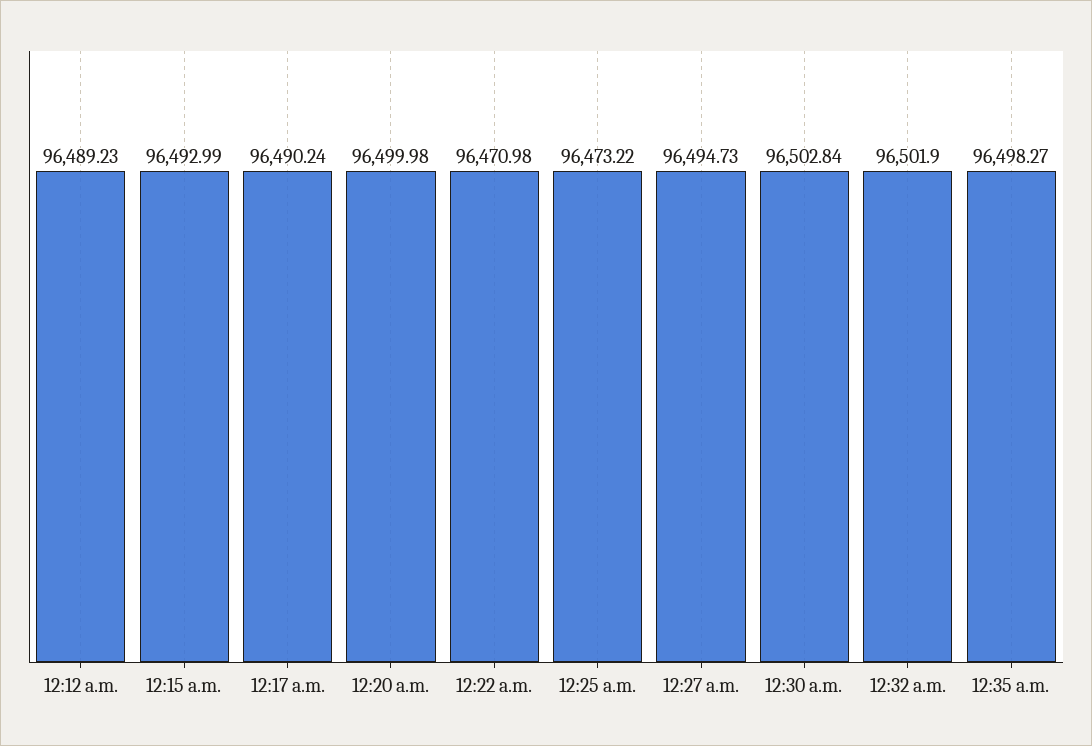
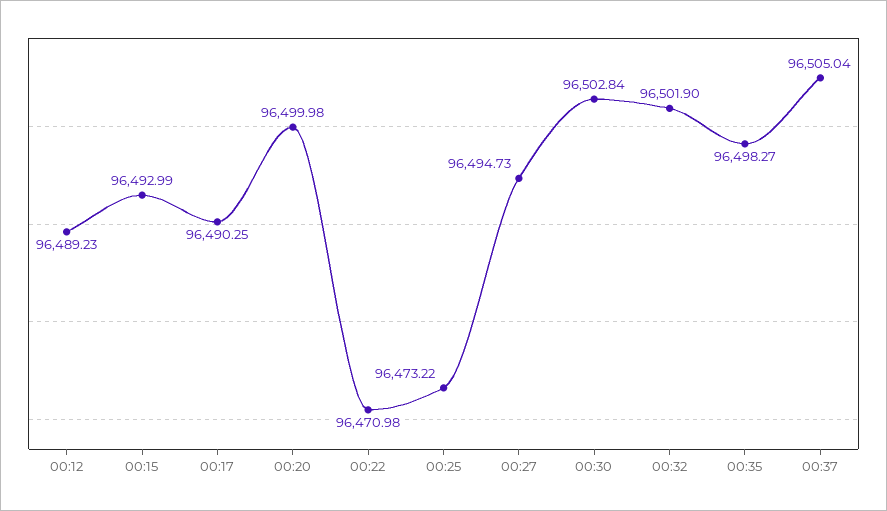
12:17 a.m.: 96490.24 -> 96490.25
00:37: none -> 96505.04

